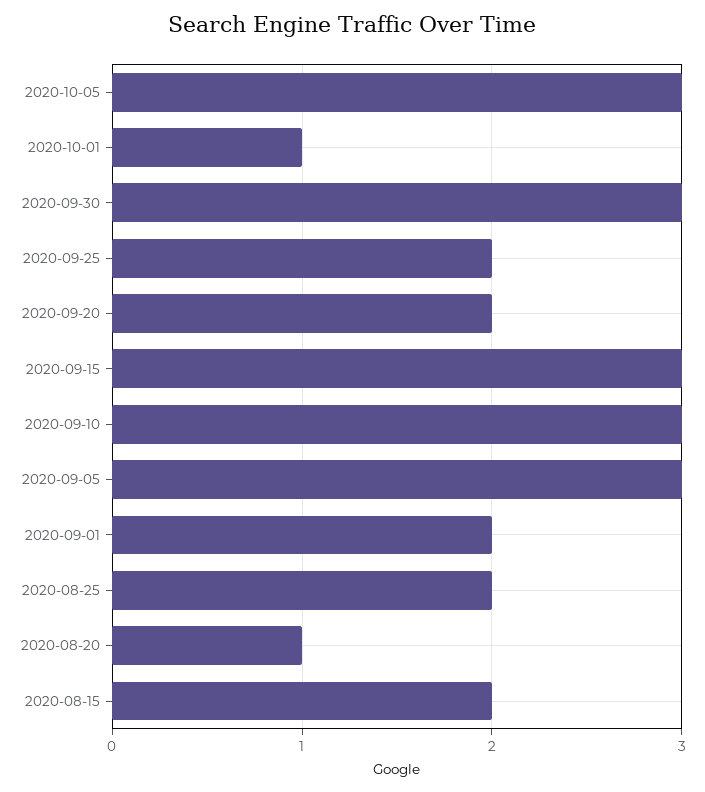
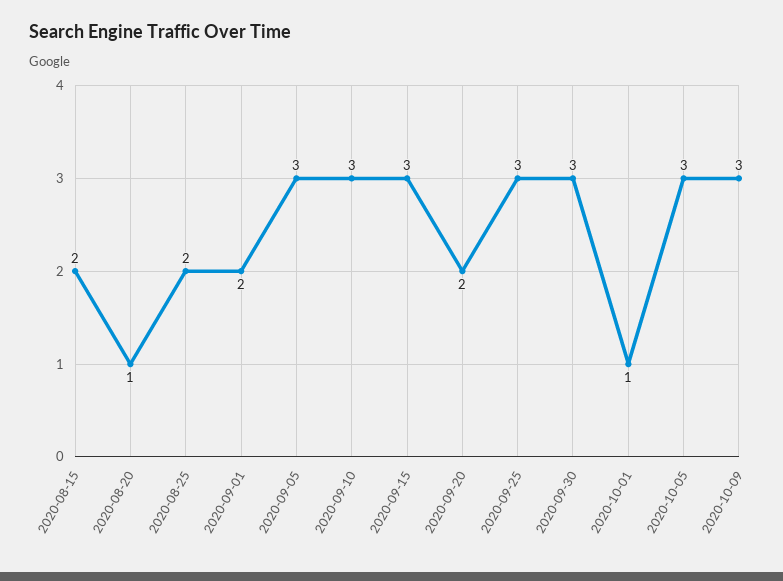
2020-09-25: 2 -> 3
2020-10-09: none -> 3

